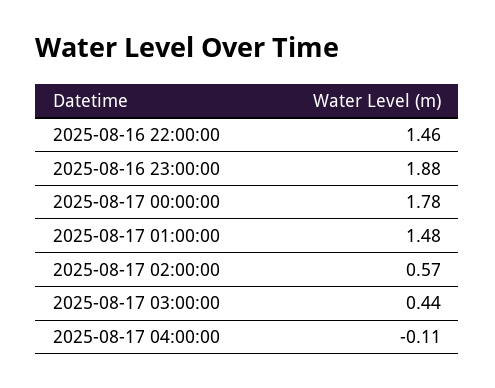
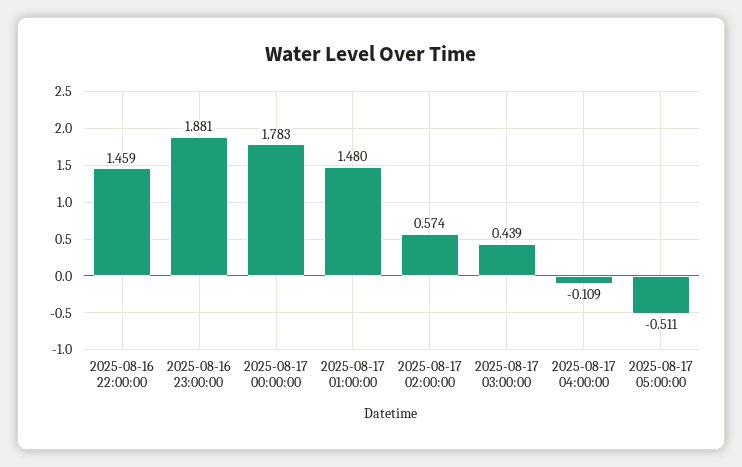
2025-08-17 05:00:00: none -> -0.511

